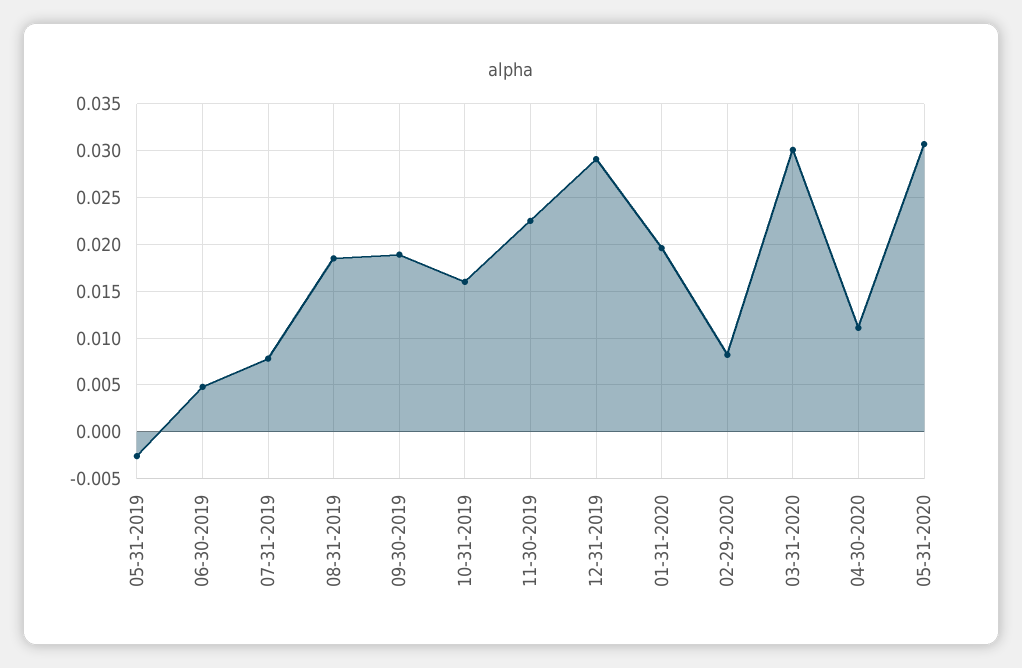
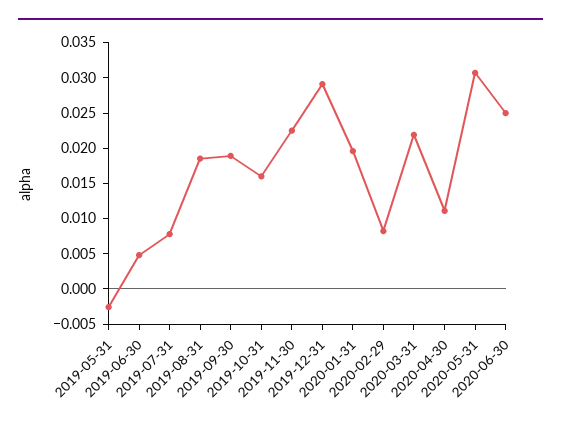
03-31-2020: 0.03 -> 0.0225
2020-06-30: none -> 0.025

